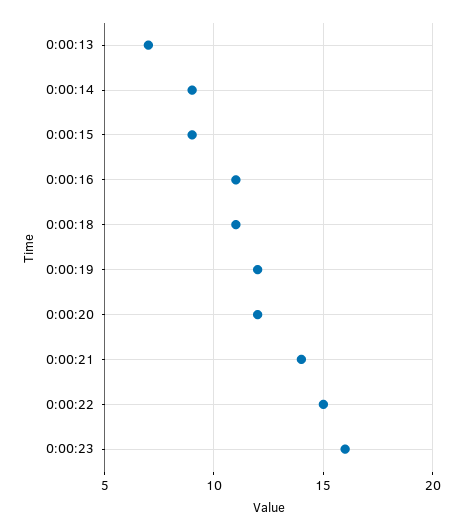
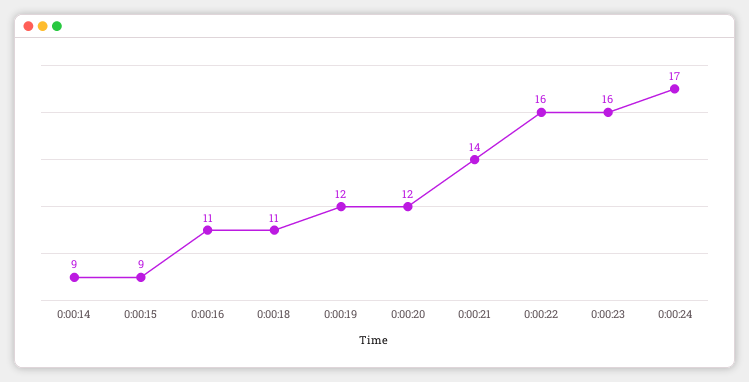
0:00:13: 7 -> none
0:00:22: 15 -> 16
0:00:24: none -> 17

